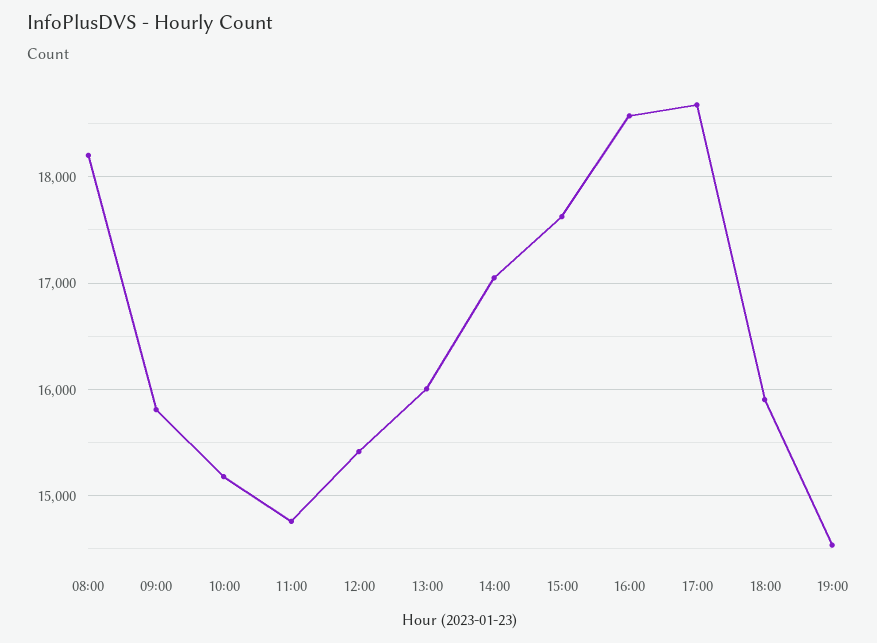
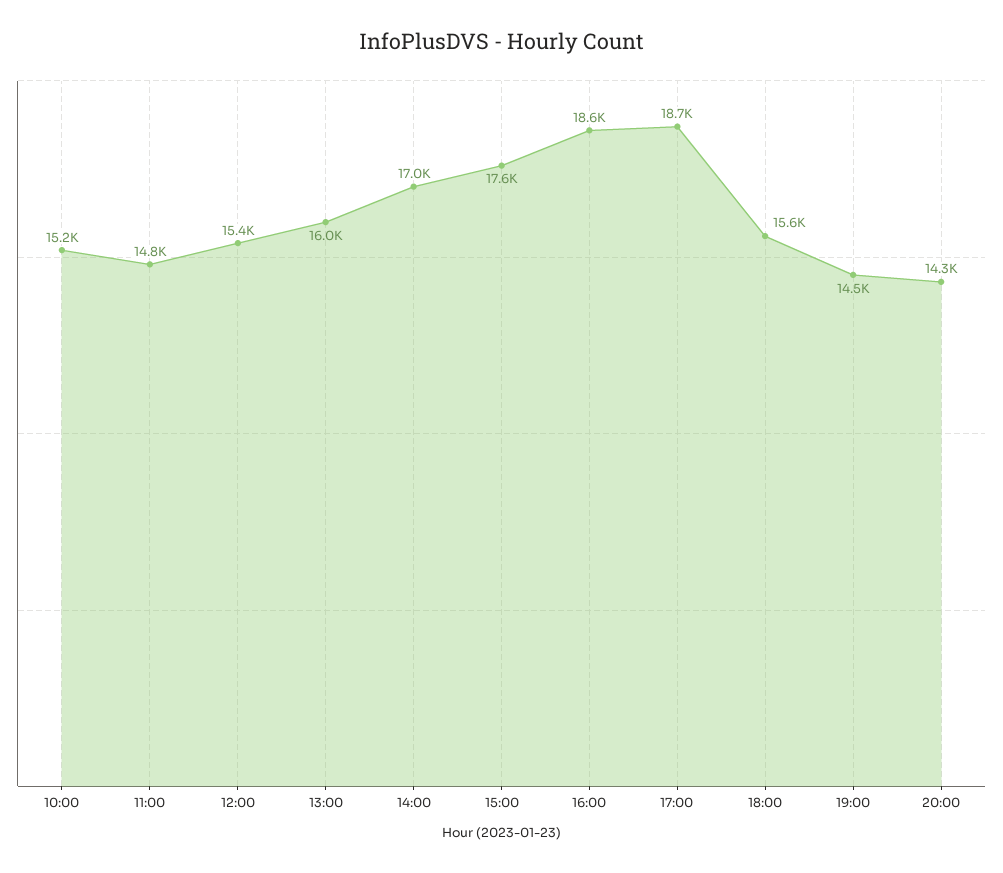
08:00: 18200 -> none
09:00: 15800 -> none
18:00: 15900 -> 15600
20:00: none -> 14300

